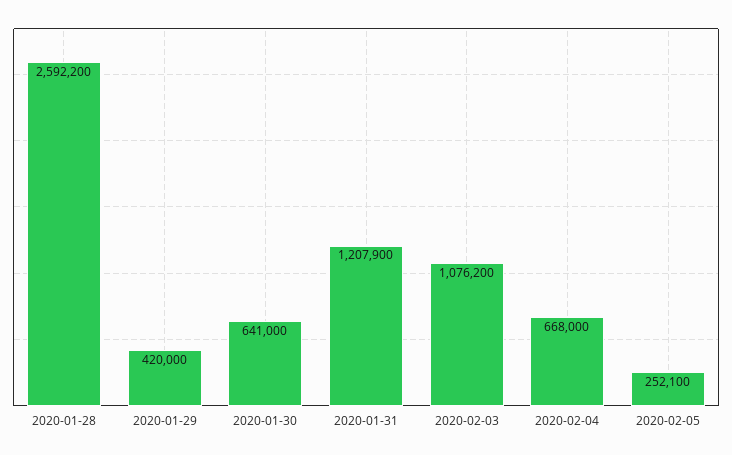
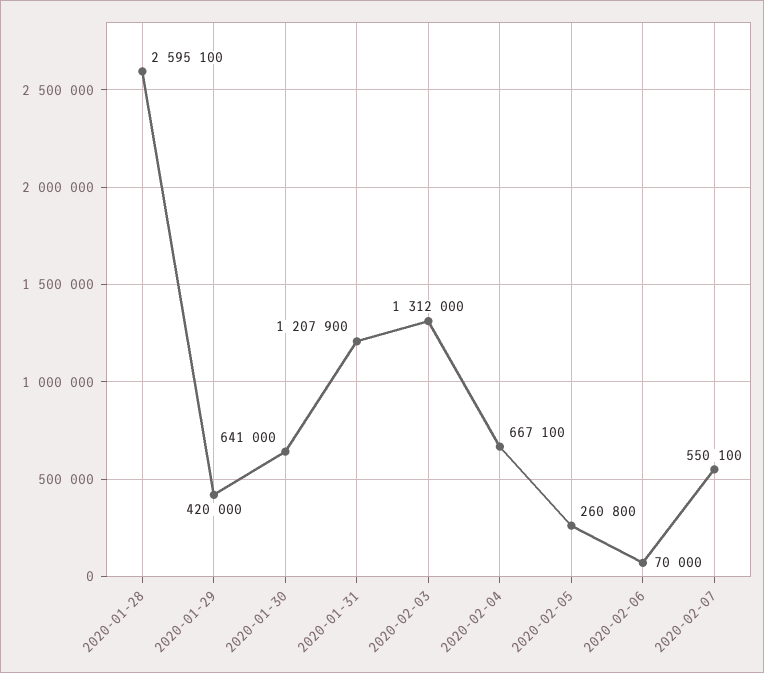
2020-01-28: 2592200 -> 2595100
2020-02-03: 1076200 -> 1312000
2020-02-04: 668000 -> 667100
2020-02-05: 252100 -> 260800
2020-02-06: none -> 70000
2020-02-07: none -> 550100

